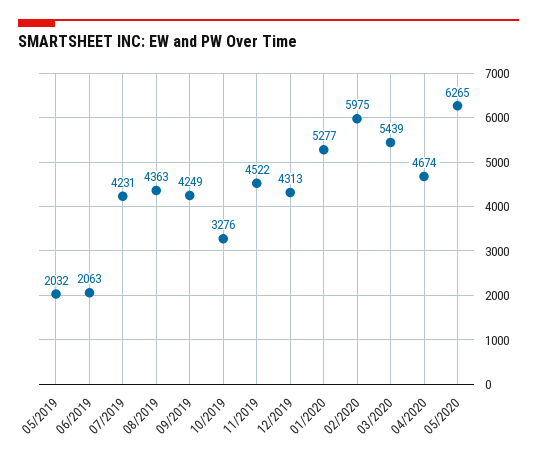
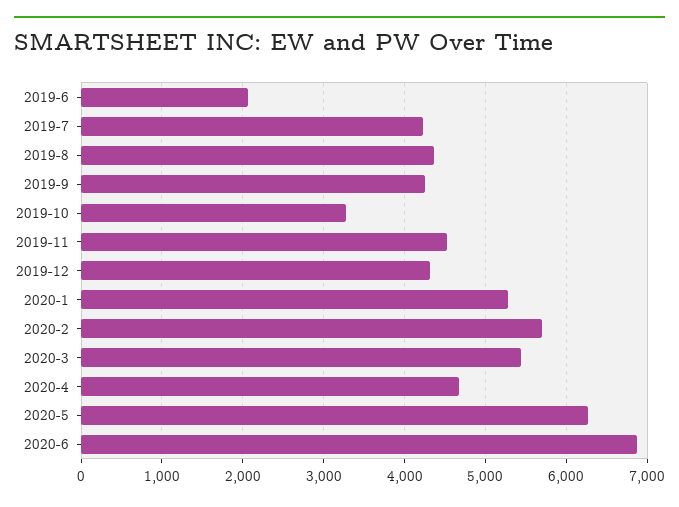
05/2019: 2032 -> none
02/2020: 5975 -> 5700
2020-6: none -> 6900

